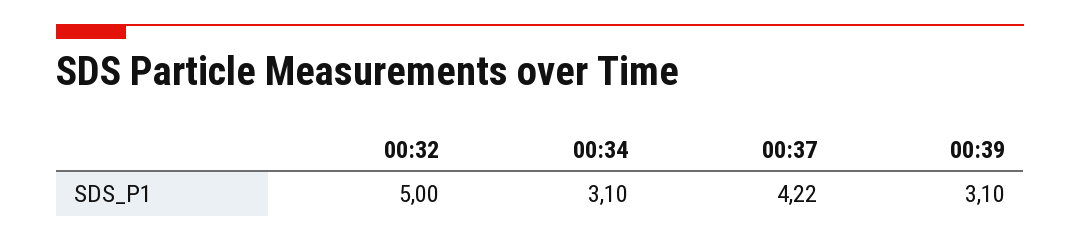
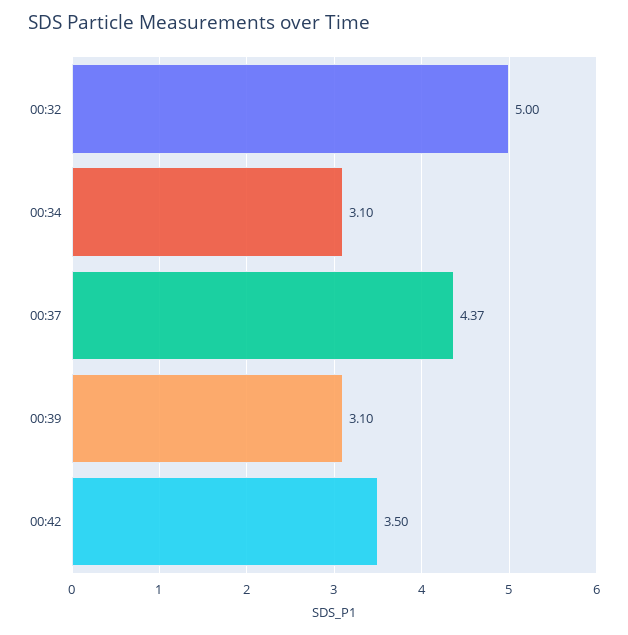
00:37: 4.22 -> 4.37
00:42: none -> 3.5

